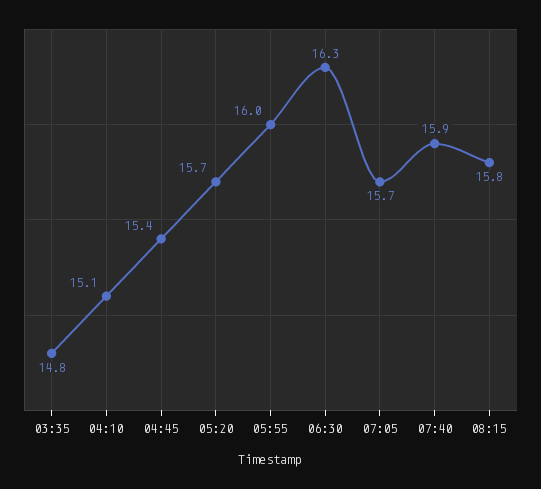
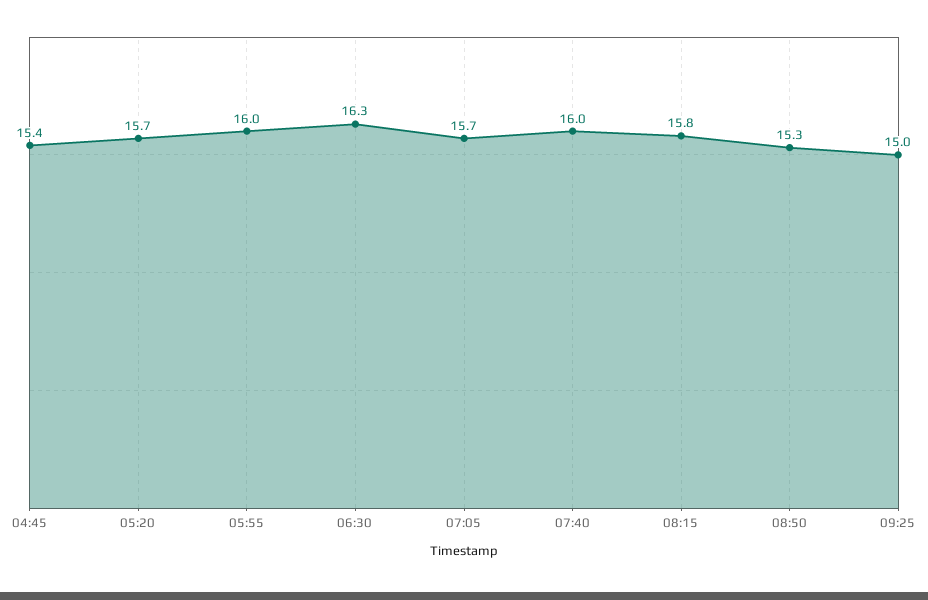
03:35: 14.8 -> none
04:10: 15.1 -> none
07:40: 15.9 -> 16
08:50: none -> 15.3
09:25: none -> 15

